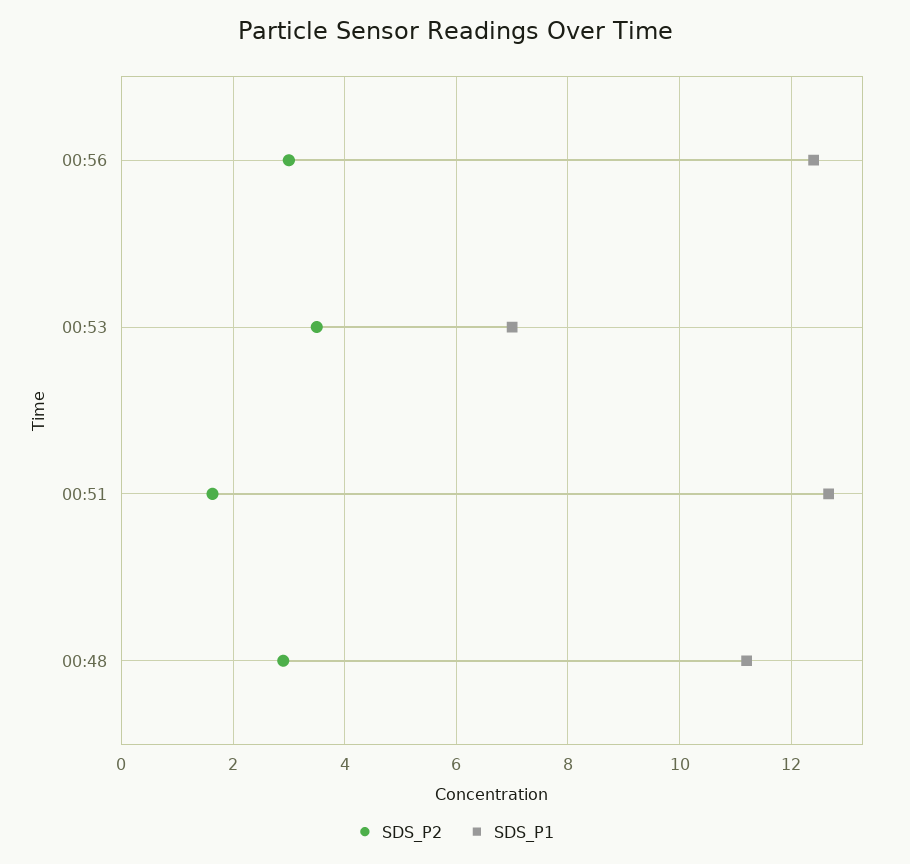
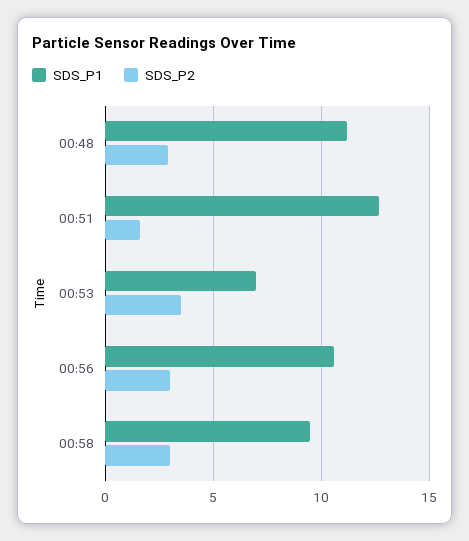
SDS_P1, 00:56: 12.4 -> 10.5
SDS_P1, 00:58: none -> 9.5
SDS_P2, 00:58: none -> 3

